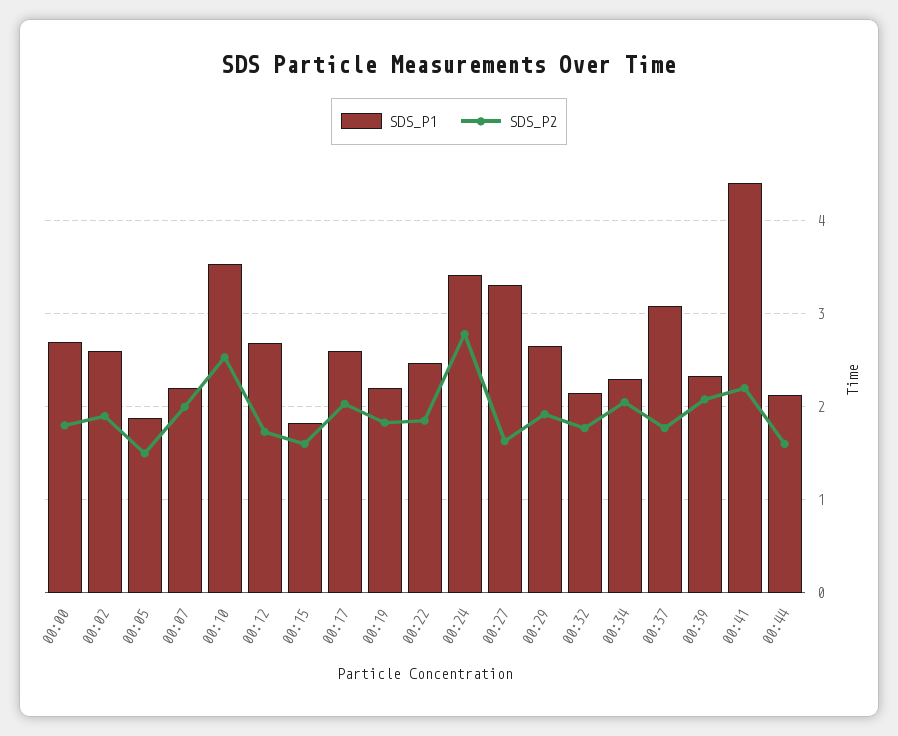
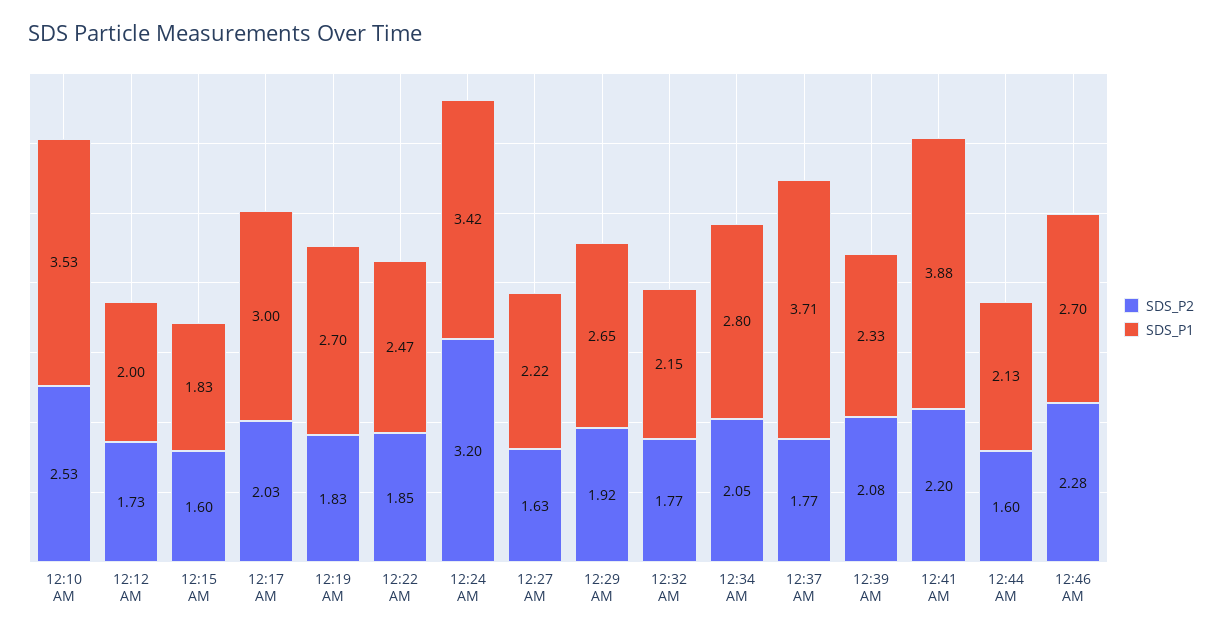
SDS_P1, 00:00: 2.7 -> none
SDS_P2, 00:00: 1.8 -> none
SDS_P1, 00:02: 2.6 -> none
SDS_P2, 00:02: 1.9 -> none
SDS_P1, 00:05: 1.9 -> none
SDS_P2, 00:05: 1.5 -> none
SDS_P1, 00:07: 2.2 -> none
SDS_P2, 00:07: 2 -> none
SDS_P1, 00:12: 2.7 -> 2
SDS_P1, 00:17: 2.6 -> 3
SDS_P1, 00:19: 2.2 -> 2.7
SDS_P2, 00:24: 2.8 -> 3.2
SDS_P1, 00:27: 3.3 -> 2.22
SDS_P1, 00:34: 2.3 -> 2.8
SDS_P1, 00:37: 3.1 -> 3.71
SDS_P1, 00:41: 4.4 -> 3.88
SDS_P2, 12:46 AM: none -> 2.28
SDS_P1, 12:46 AM: none -> 2.7

